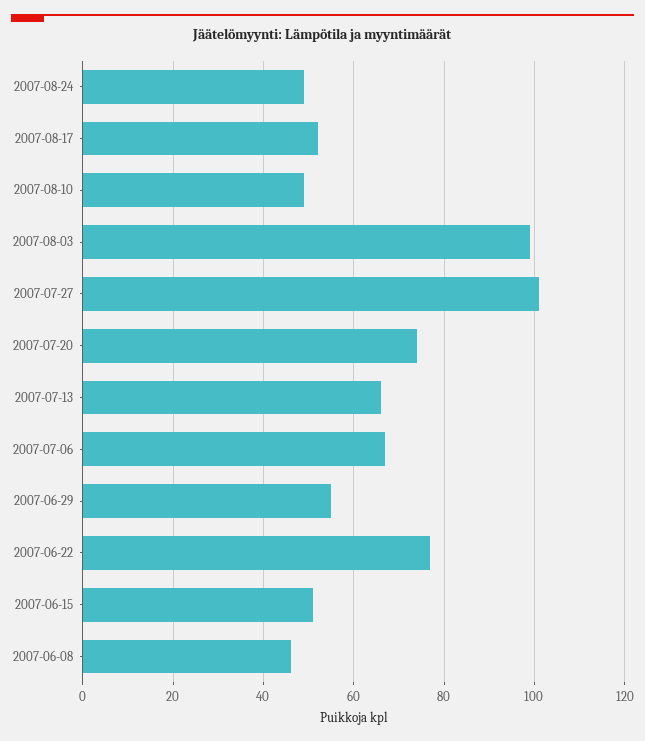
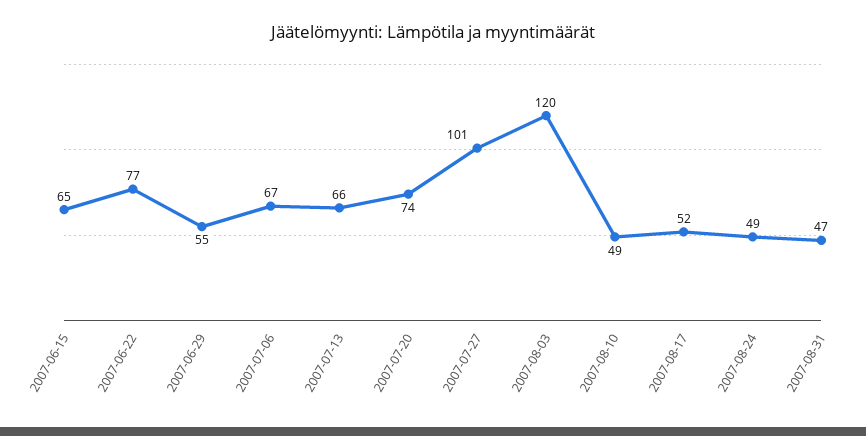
2007-08-03: 100 -> 120
2007-06-15: 50 -> 65
2007-06-08: 45 -> none
2007-08-31: none -> 47

